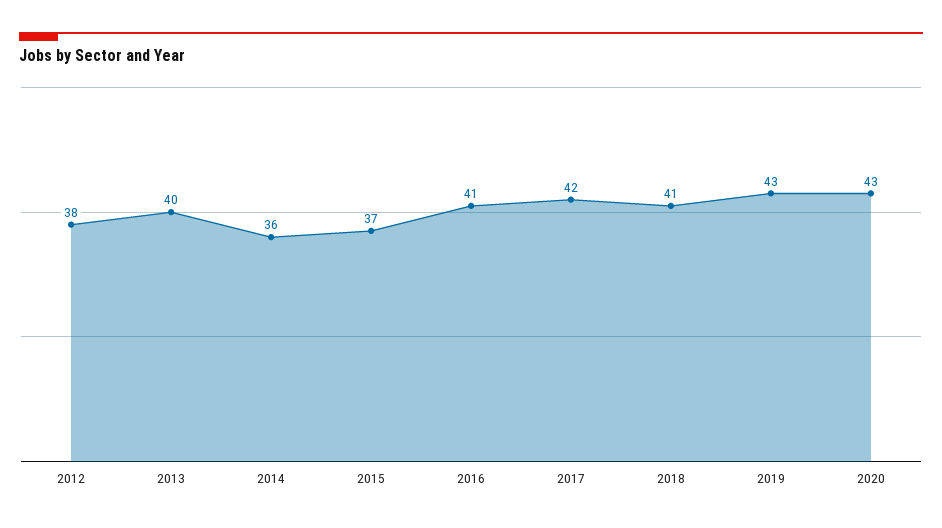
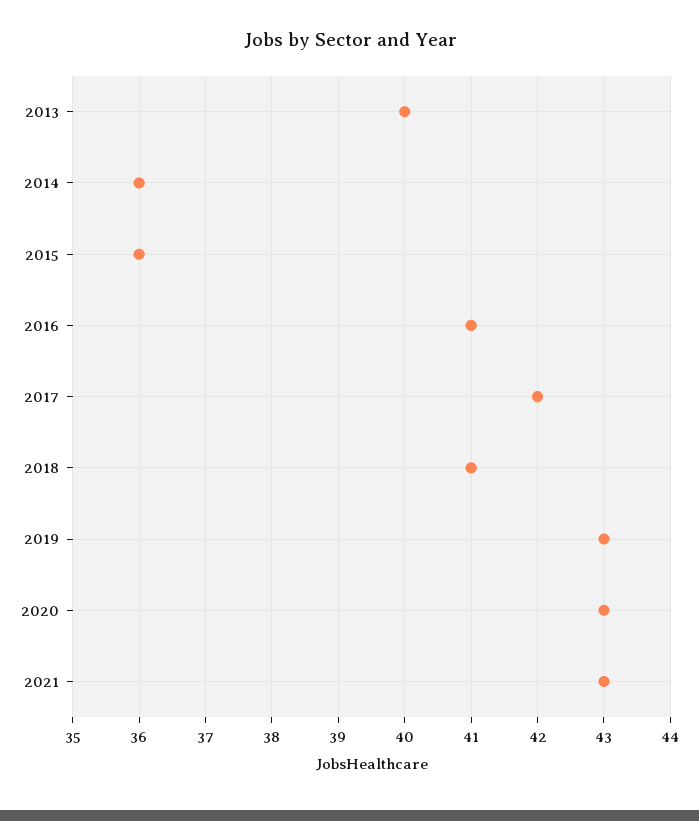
2012: 38 -> none
2015: 37 -> 36
2021: none -> 43

